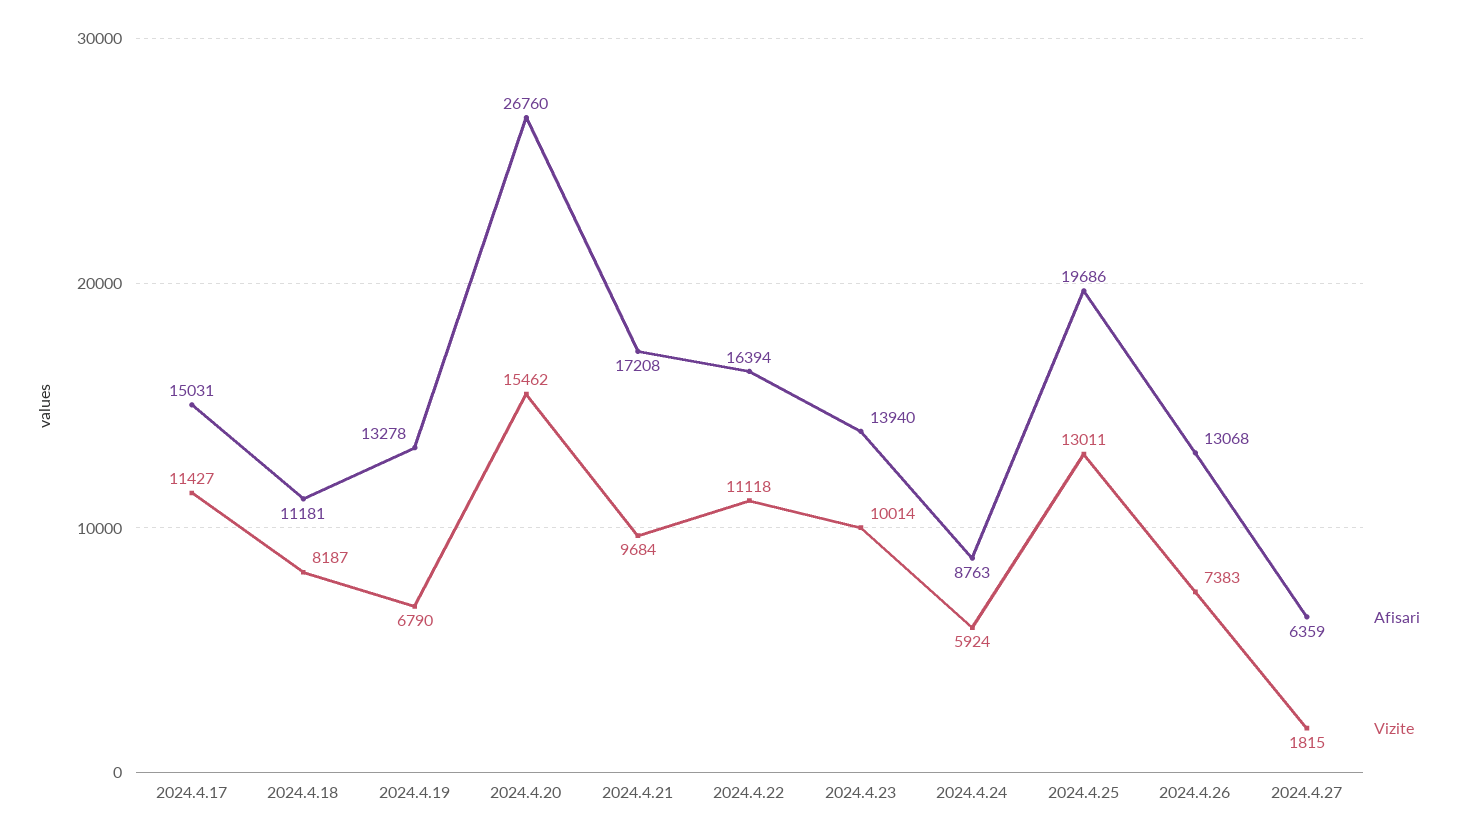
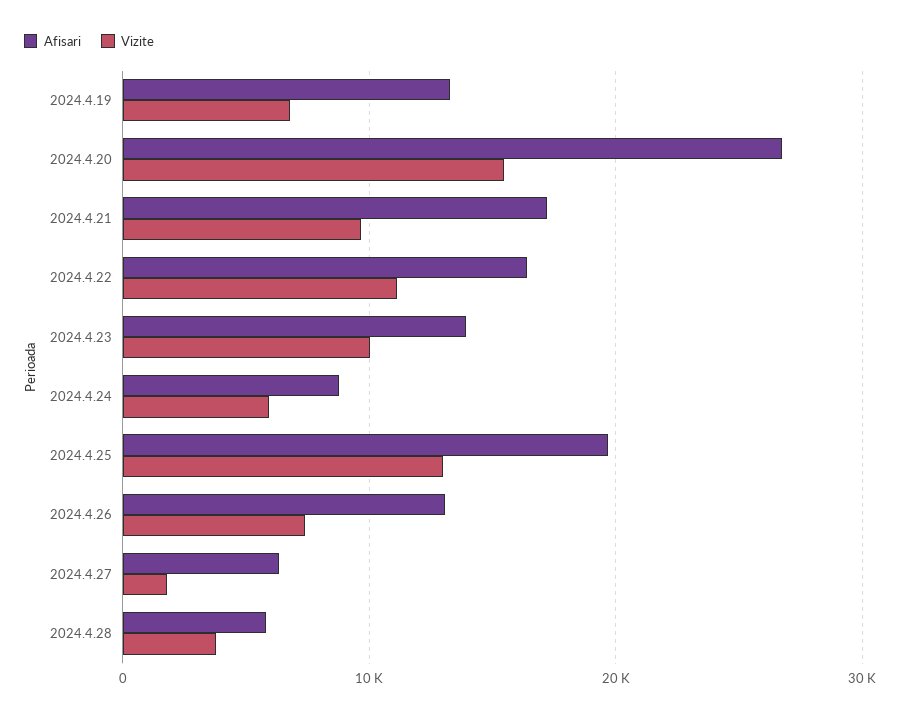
Afisari, 2024.4.17: 15031 -> none
Vizite, 2024.4.17: 11427 -> none
Afisari, 2024.4.18: 11181 -> none
Vizite, 2024.4.18: 8187 -> none
Afisari, 2024.4.28: none -> 6000
Vizite, 2024.4.28: none -> 4000

